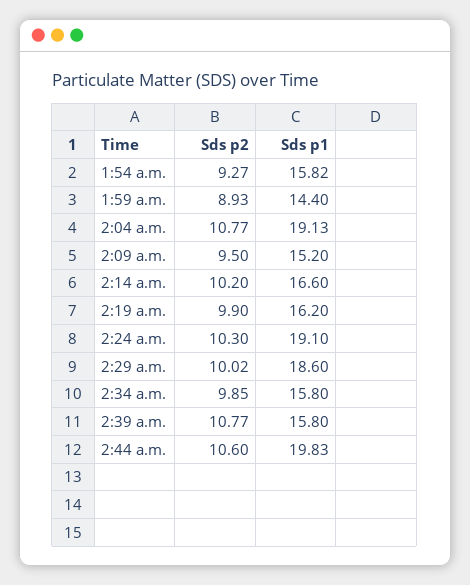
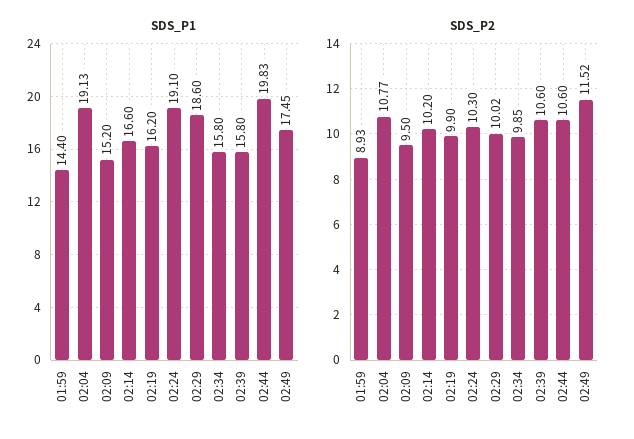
Sds p2, 1:54 a.m.: 9.27 -> none
Sds p1, 1:54 a.m.: 15.82 -> none
Sds p2, 2:39 a.m.: 10.77 -> 10.6
Sds p1, 02:49: none -> 17.45
Sds p2, 02:49: none -> 11.52

